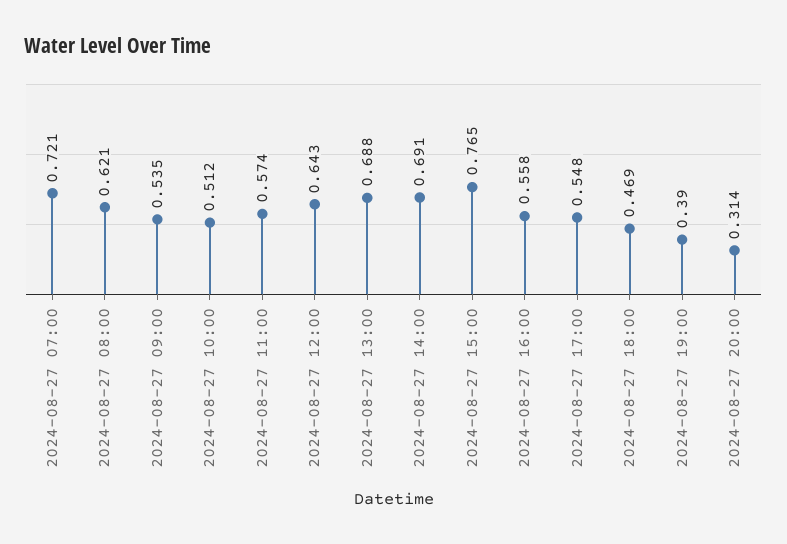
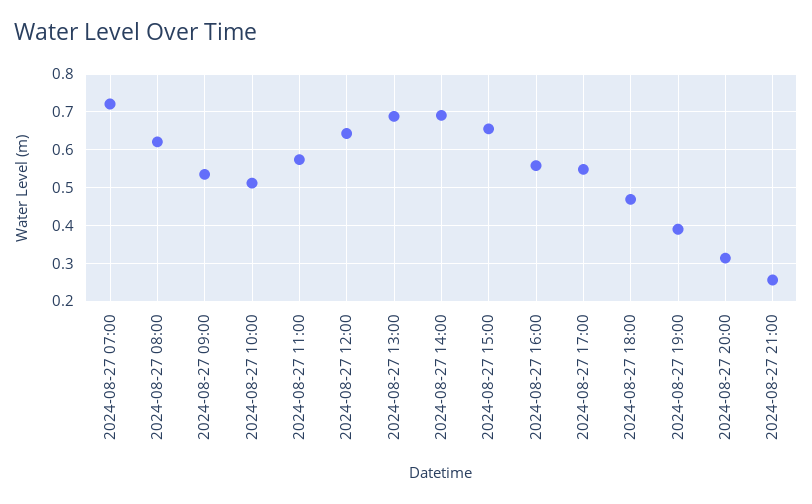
2024-08-27 15:00: 0.765 -> 0.66
2024-08-27 21:00: none -> 0.26

